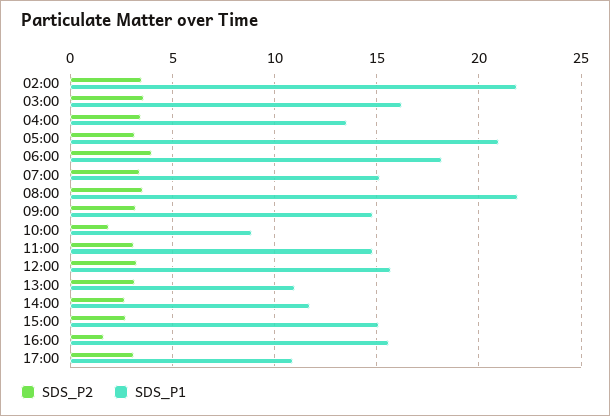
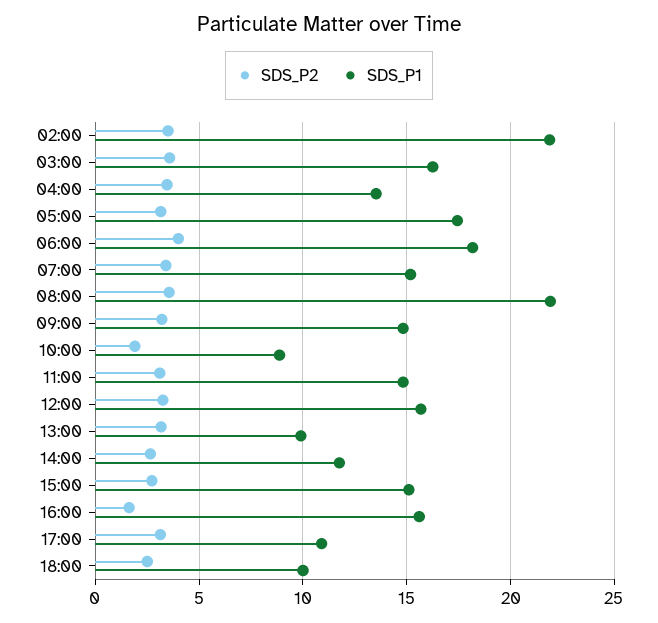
SDS_P1, 05:00: 21 -> 17.5
SDS_P1, 13:00: 11 -> 10
SDS_P2, 18:00: none -> 2.5
SDS_P1, 18:00: none -> 10

